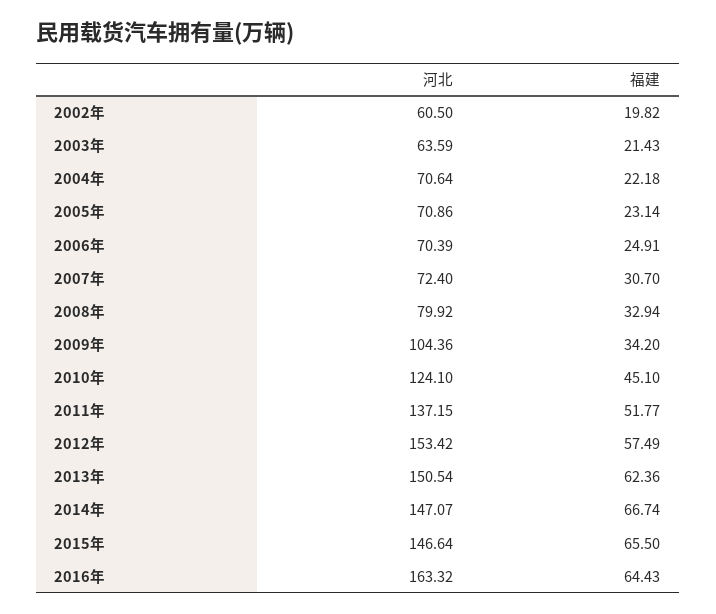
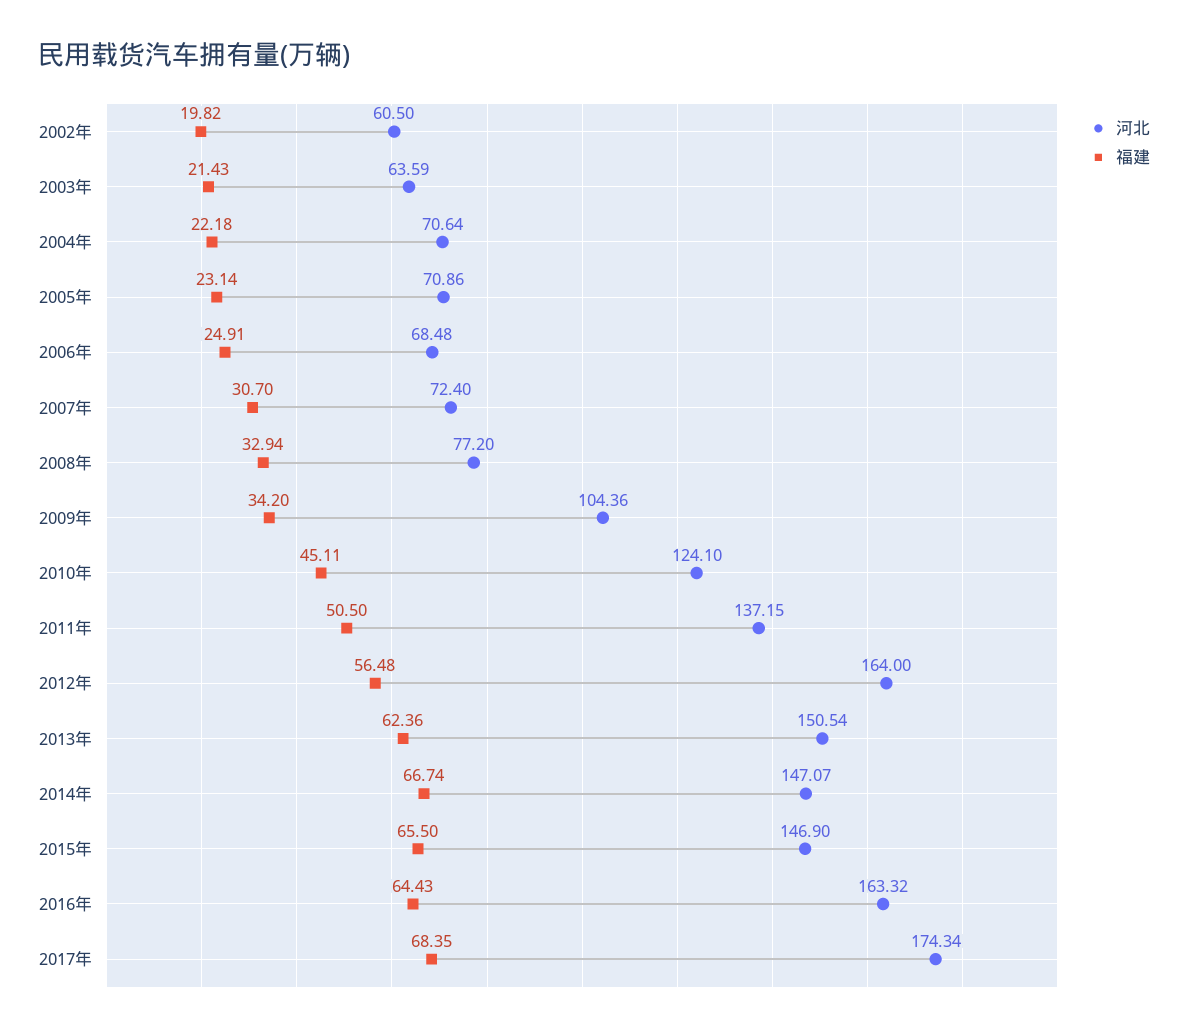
河北, 2006年: 70.39 -> 68.48
河北, 2008年: 79.92 -> 77.2
福建, 2010年: 45.1 -> 45.11
福建, 2011年: 51.77 -> 50.5
河北, 2012年: 153.42 -> 164
福建, 2012年: 57.49 -> 56.48
河北, 2015年: 146.64 -> 146.9
河北, 2017年: none -> 174.34
福建, 2017年: none -> 68.35

